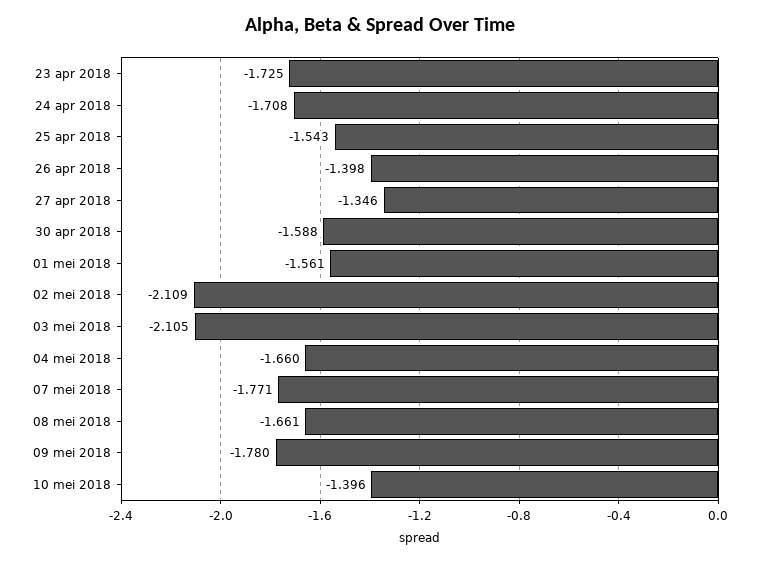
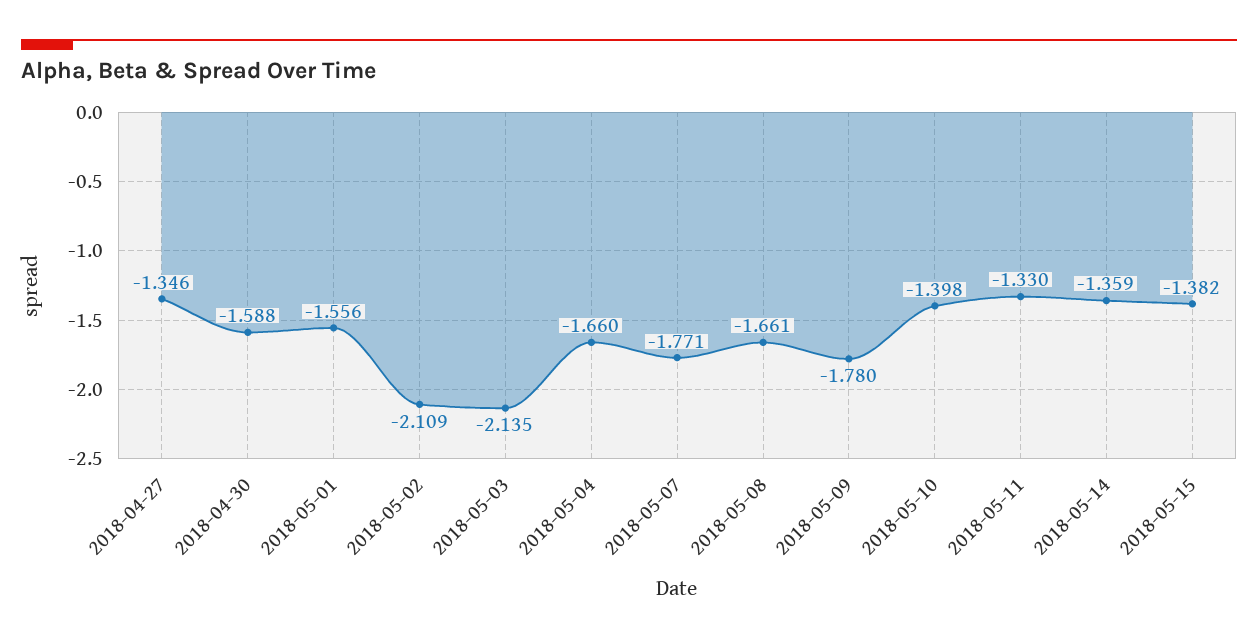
23 apr 2018: -1.725 -> none
24 apr 2018: -1.708 -> none
25 apr 2018: -1.543 -> none
26 apr 2018: -1.398 -> none
01 mei 2018: -1.561 -> -1.556
03 mei 2018: -2.105 -> -2.135
10 mei 2018: -1.396 -> -1.398
2018-05-11: none -> -1.33
2018-05-14: none -> -1.359
2018-05-15: none -> -1.382

